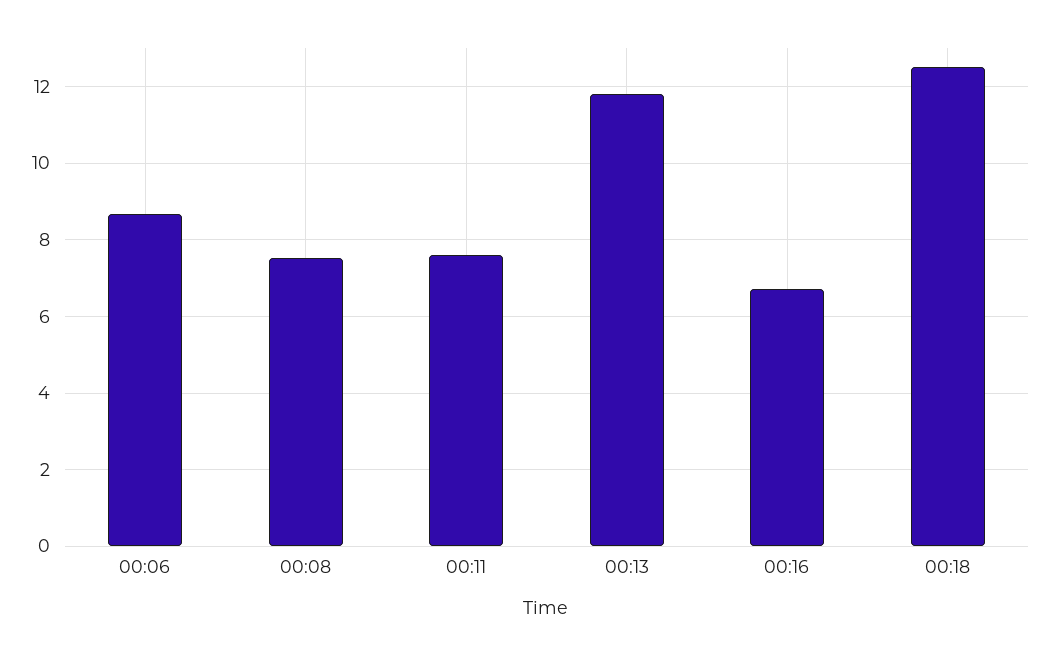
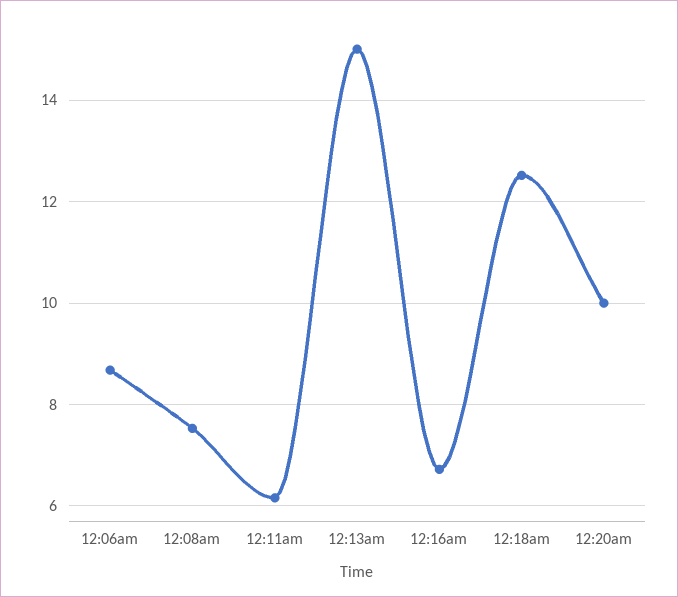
00:11: 7.6 -> 6.2
00:13: 11.8 -> 15
12:20am: none -> 10

